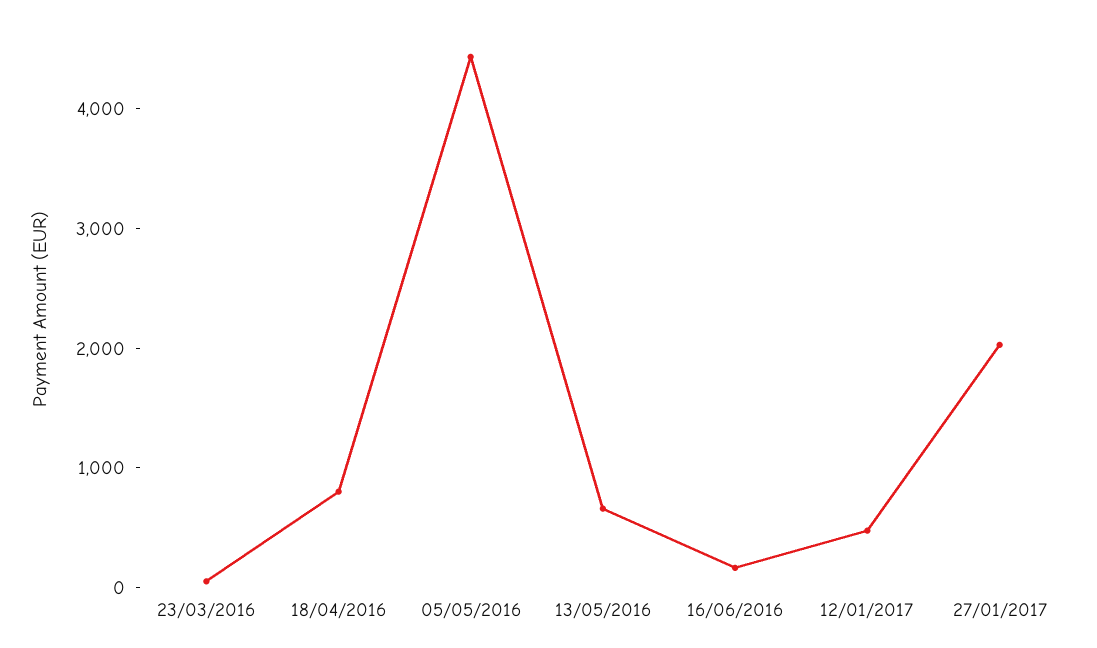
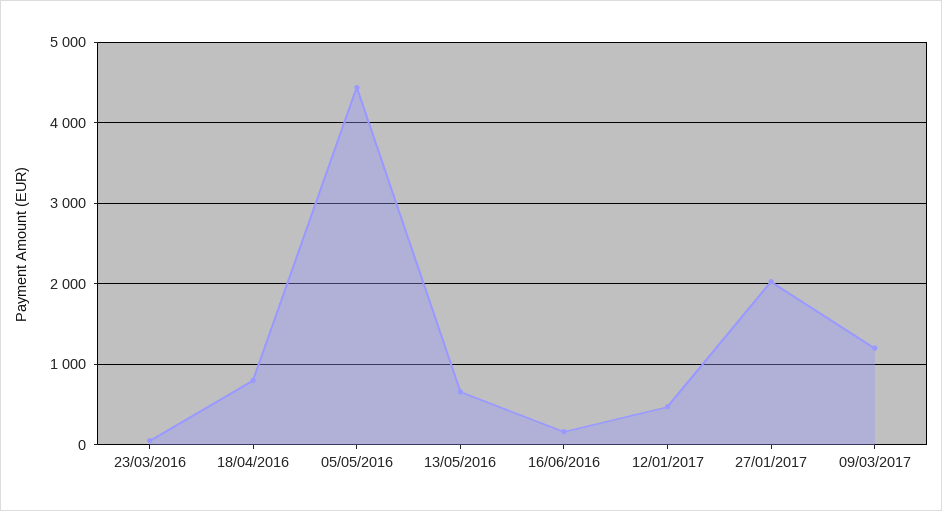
09/03/2017: none -> 1200

